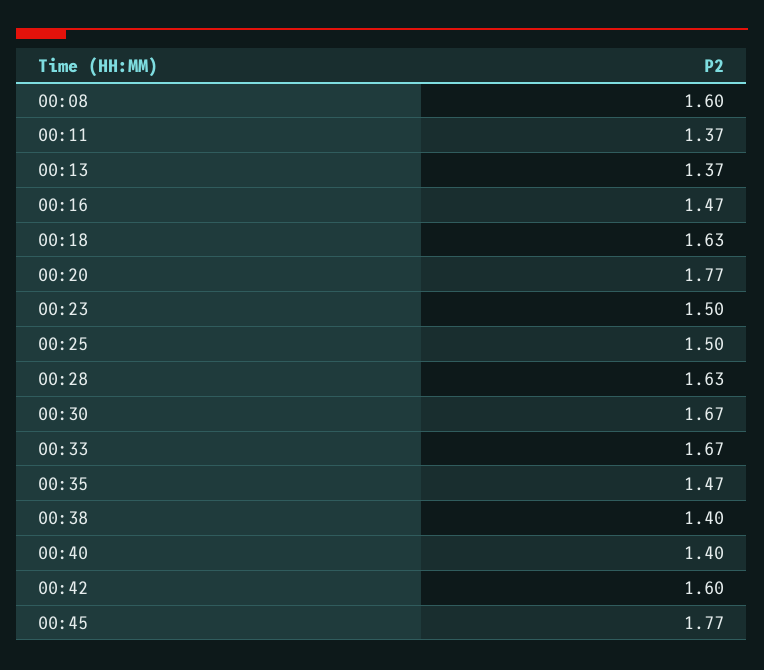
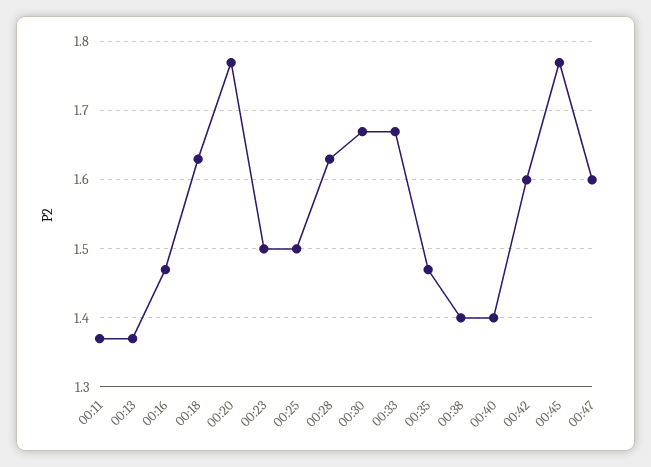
00:08: 1.6 -> none
00:47: none -> 1.6

